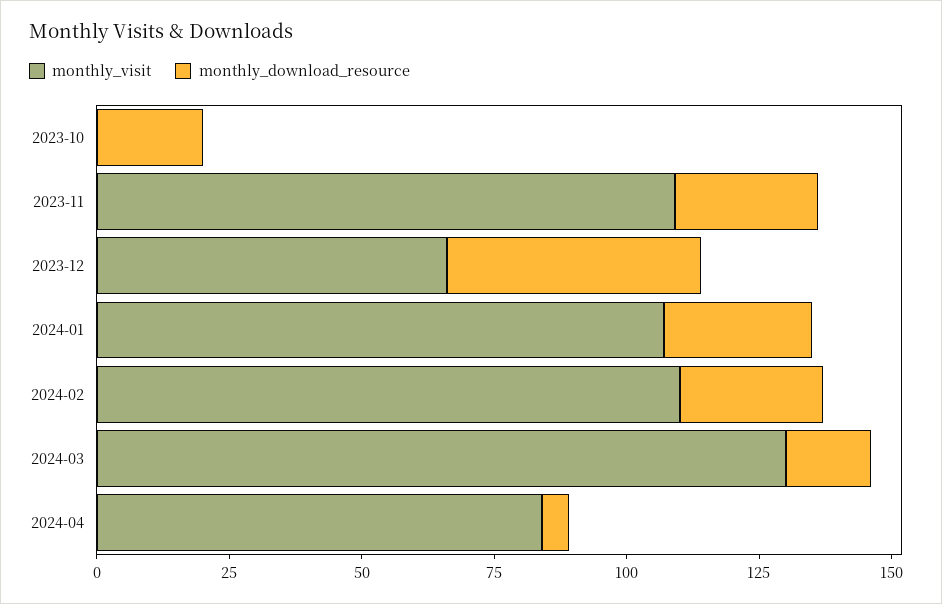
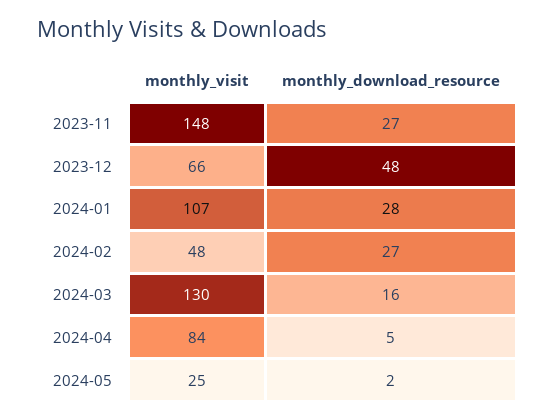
monthly_visit, 2023-10: 0 -> none
monthly_download_resource, 2023-10: 20 -> none
monthly_visit, 2023-11: 110 -> 148
monthly_visit, 2024-02: 110 -> 48
monthly_visit, 2024-05: none -> 25
monthly_download_resource, 2024-05: none -> 2

